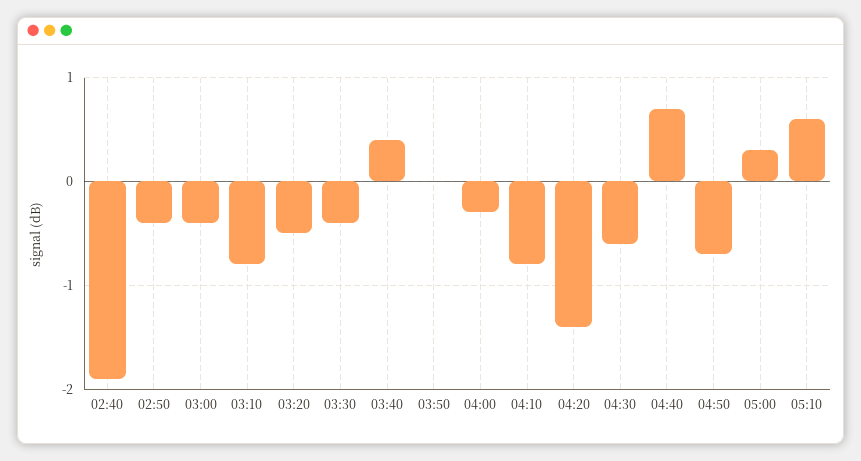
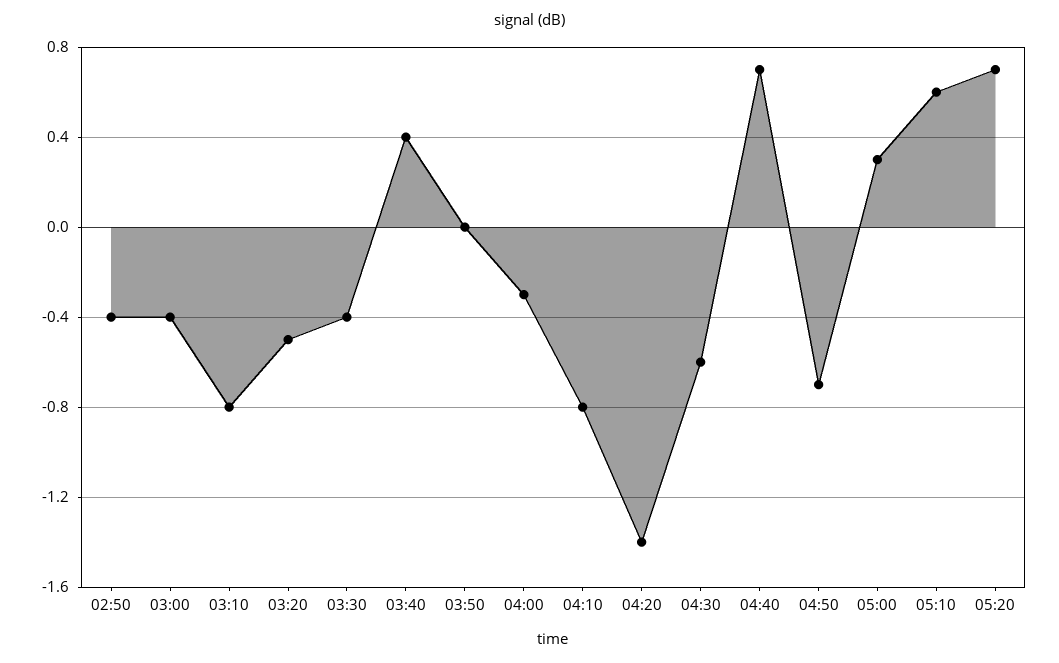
02:40: -1.9 -> none
05:20: none -> 0.7

